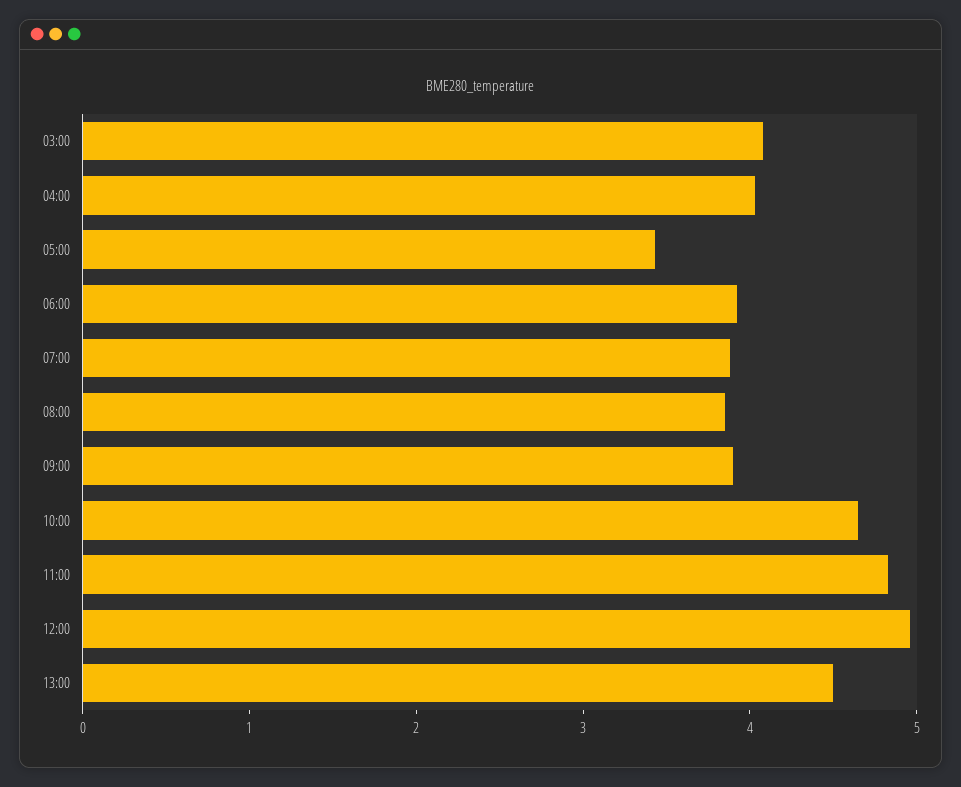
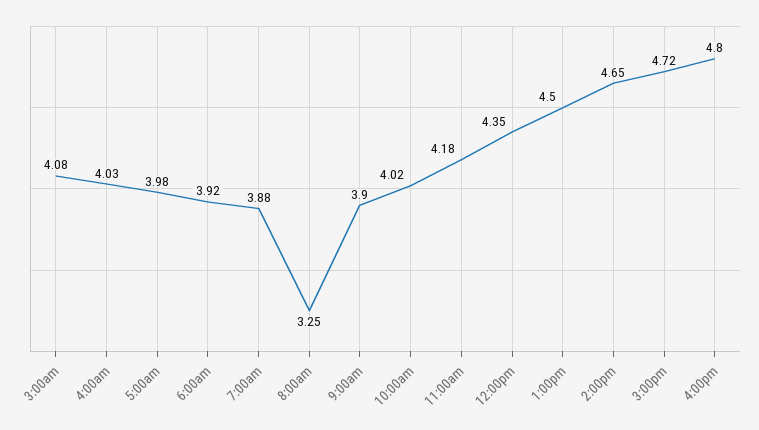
05:00: 3.4 -> 3.98
08:00: 3.8 -> 3.25
10:00: 4.6 -> 4.02
11:00: 4.8 -> 4.18
12:00: 5 -> 4.35
2:00pm: none -> 4.65
3:00pm: none -> 4.72
4:00pm: none -> 4.8

